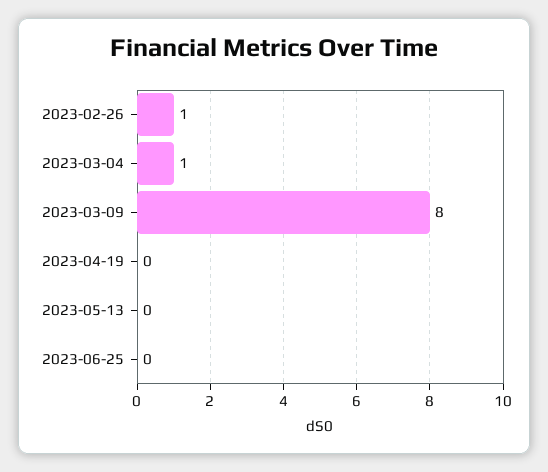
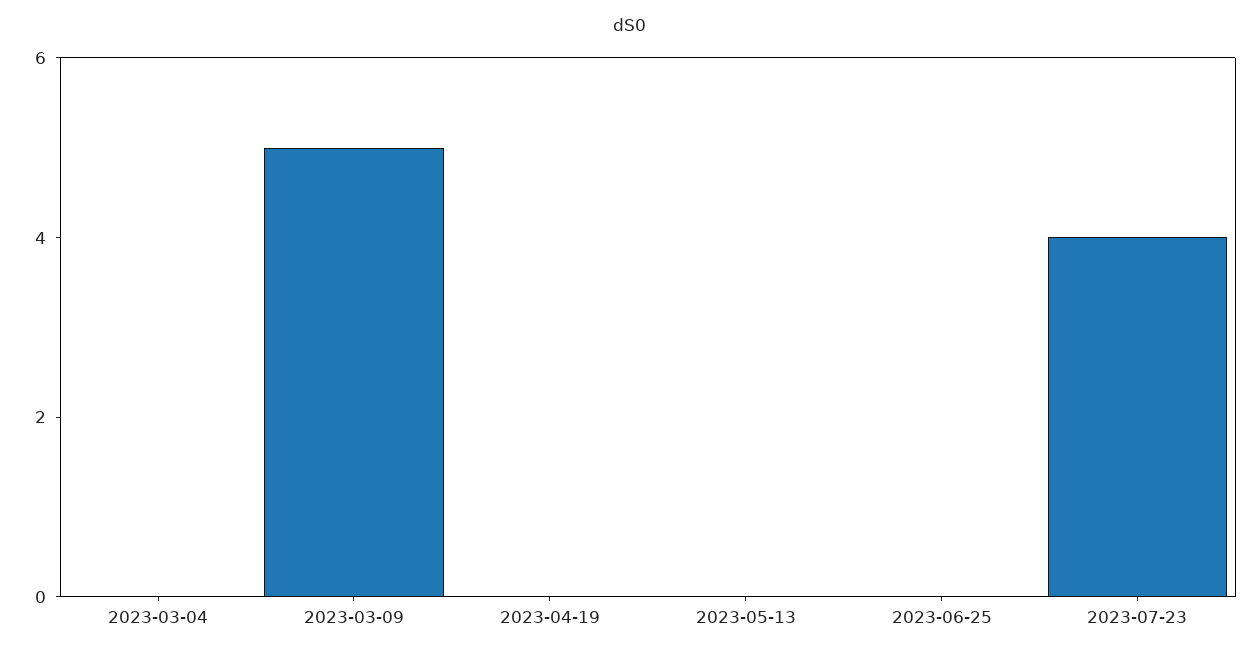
2023-02-26: 1 -> none
2023-03-04: 1 -> 0
2023-03-09: 8 -> 5
2023-07-23: none -> 4

